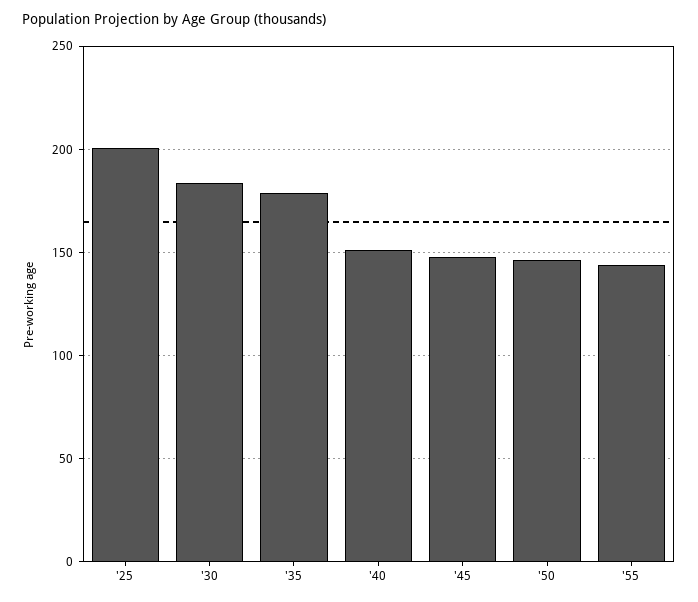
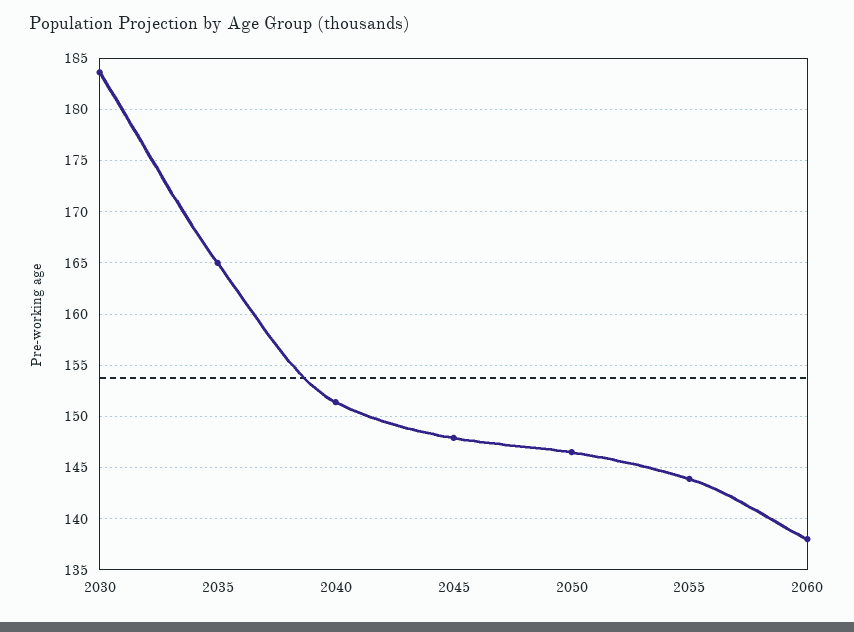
'25: 200 -> none
'35: 180 -> 165
2060: none -> 138

